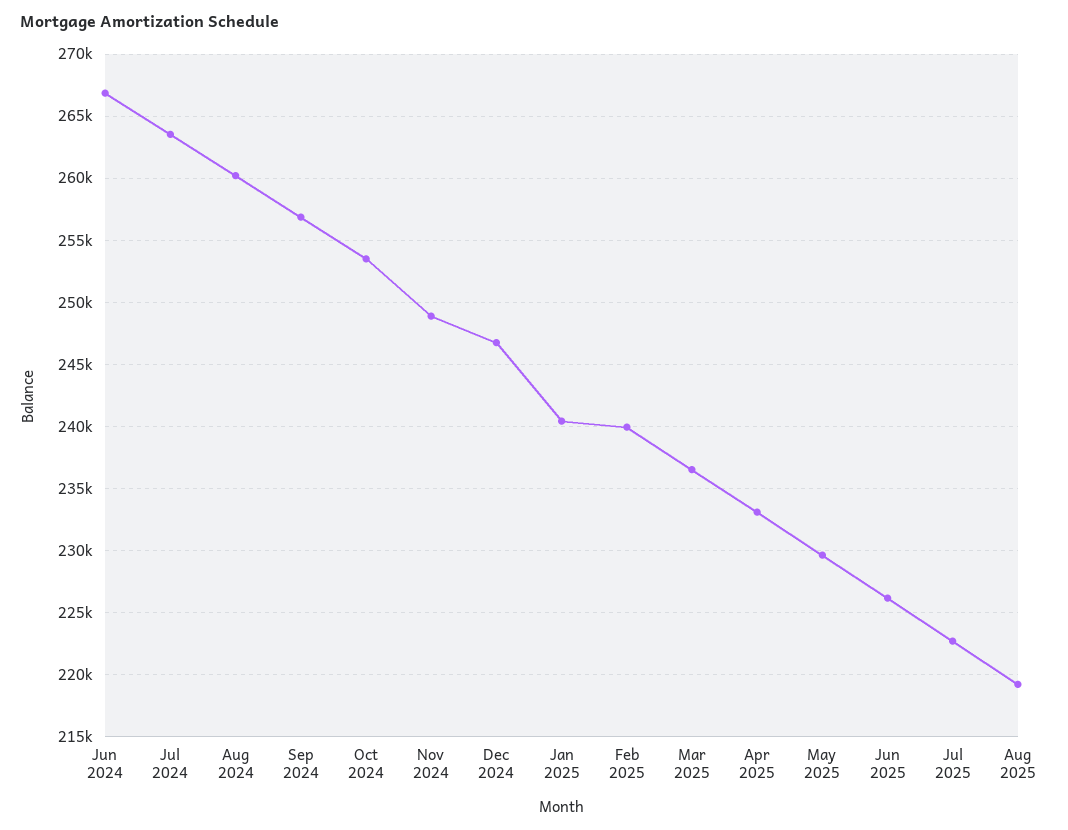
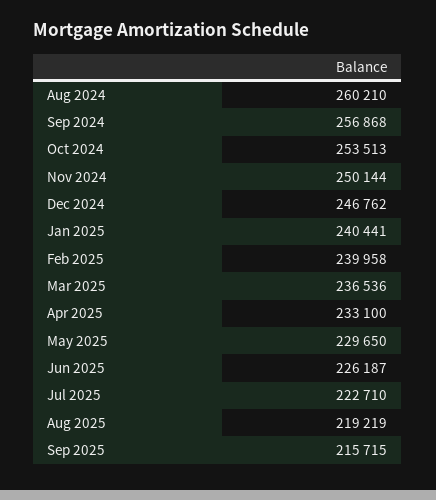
Jun 2024: 267000 -> none
Jul 2024: 263500 -> none
Nov 2024: 249000 -> 250144
Sep 2025: none -> 215715

